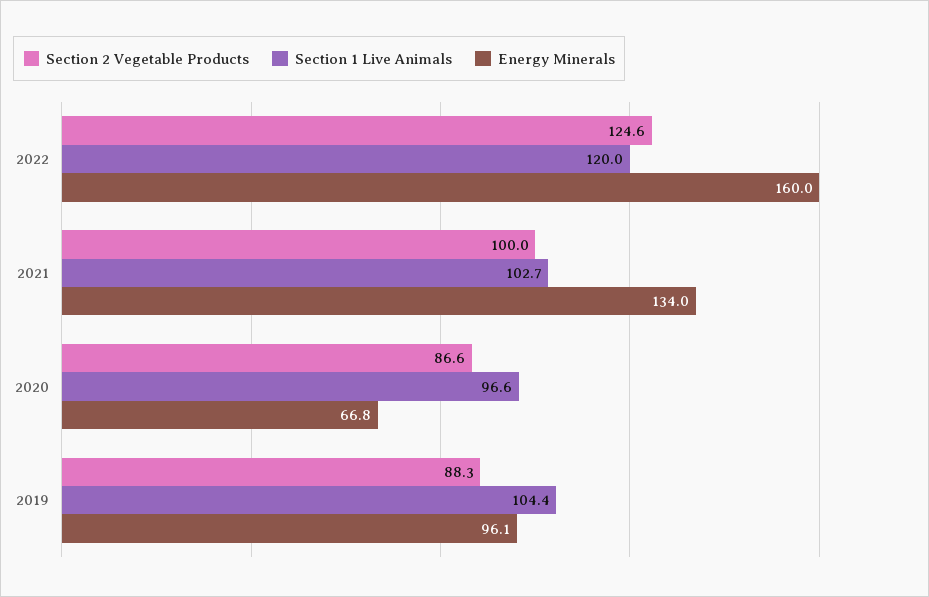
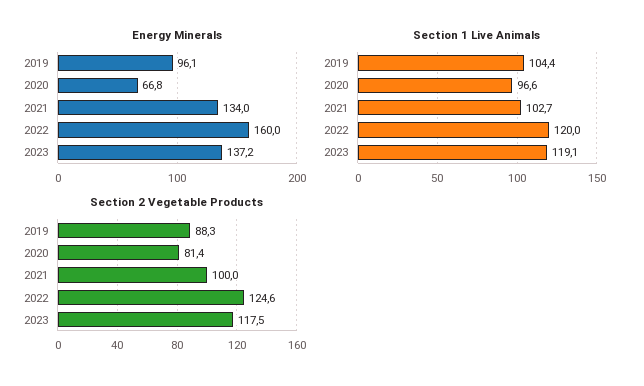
Section 2 Vegetable Products, 2020: 86.6 -> 81.4
Energy Minerals, 2023: none -> 137.2
Section 1 Live Animals, 2023: none -> 119.1
Section 2 Vegetable Products, 2023: none -> 117.5

